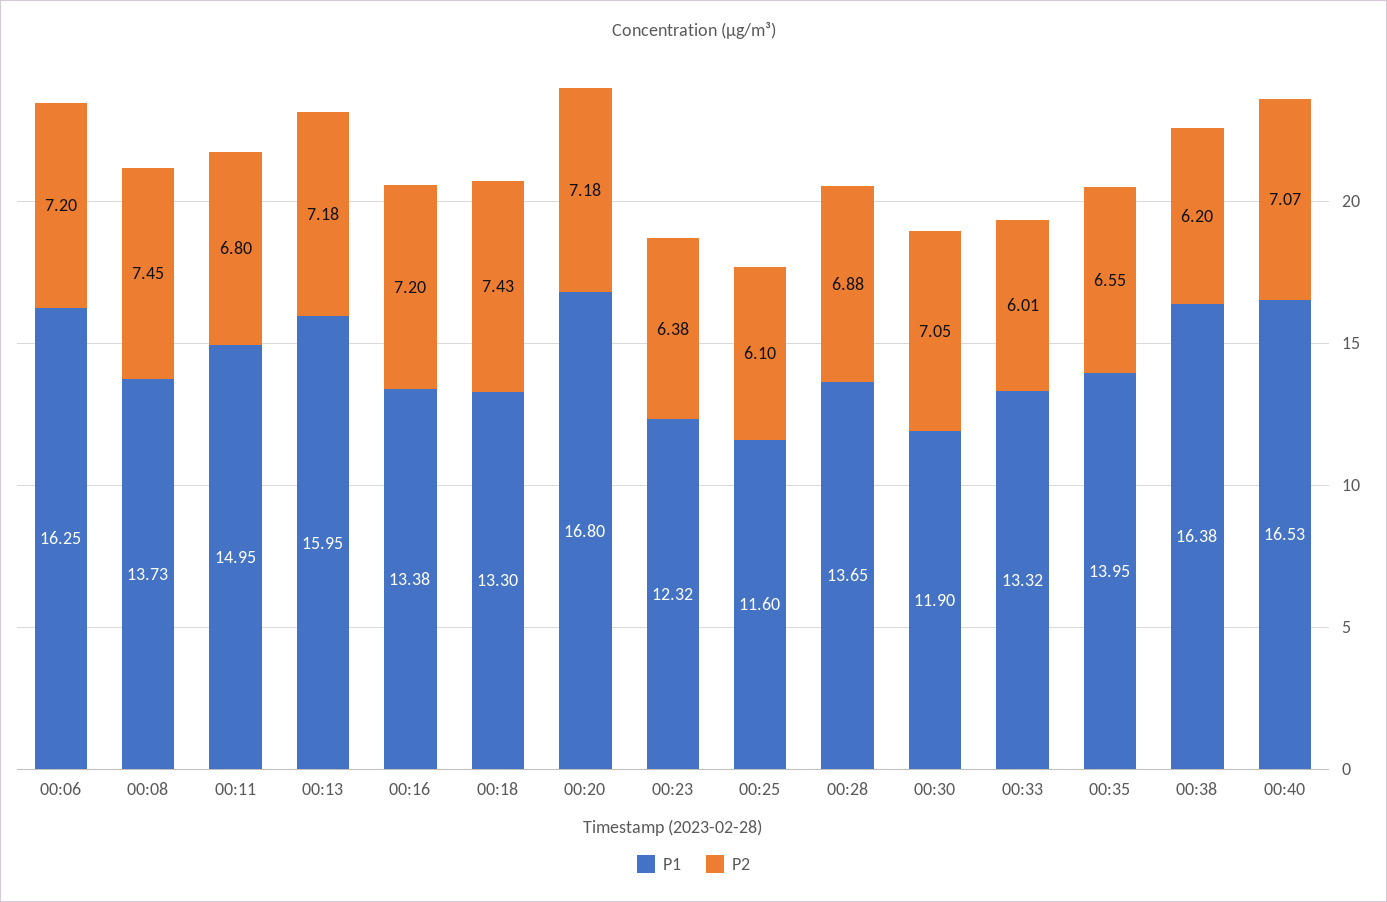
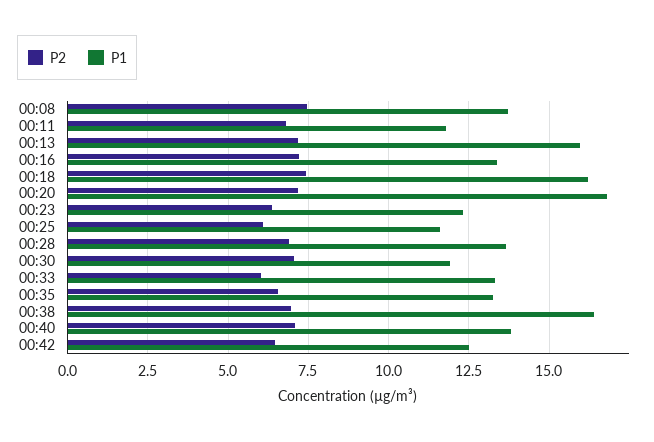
P1, 00:06: 16.25 -> none
P2, 00:06: 7.2 -> none
P1, 00:11: 14.95 -> 11.75
P1, 00:18: 13.3 -> 16.25
P1, 00:35: 13.95 -> 13.25
P2, 00:38: 6.2 -> 7
P1, 00:40: 16.53 -> 13.75
P2, 00:42: none -> 6.5
P1, 00:42: none -> 12.5

